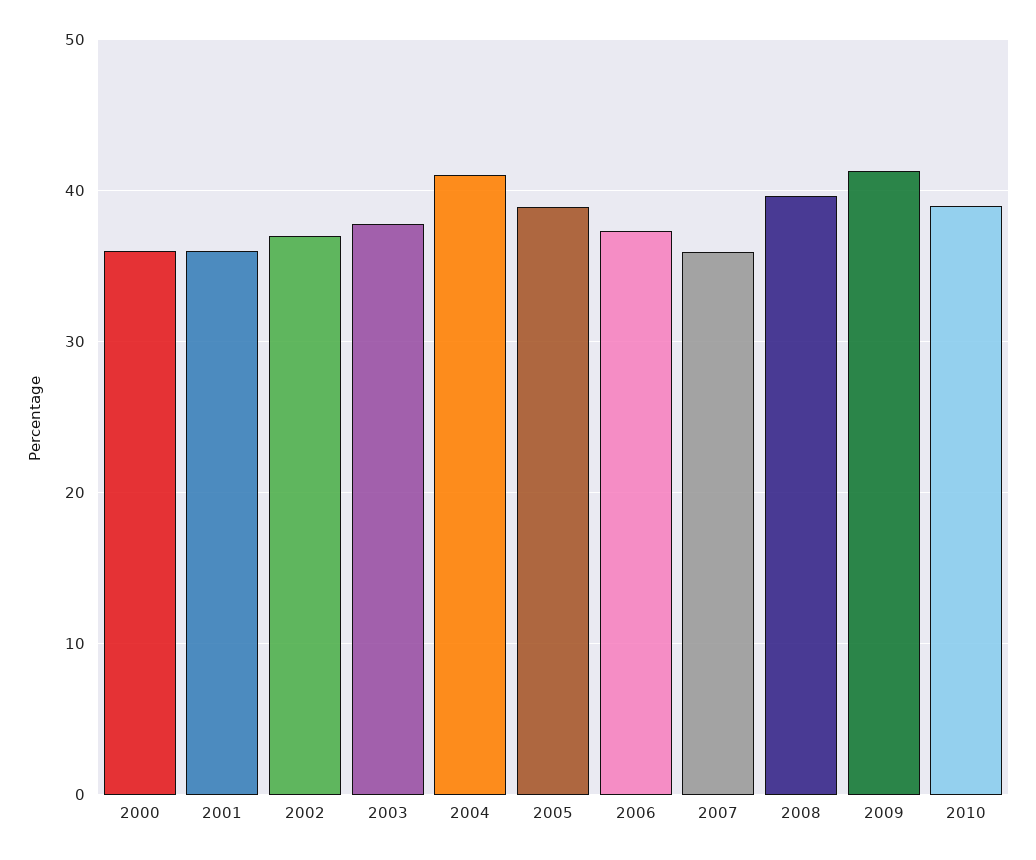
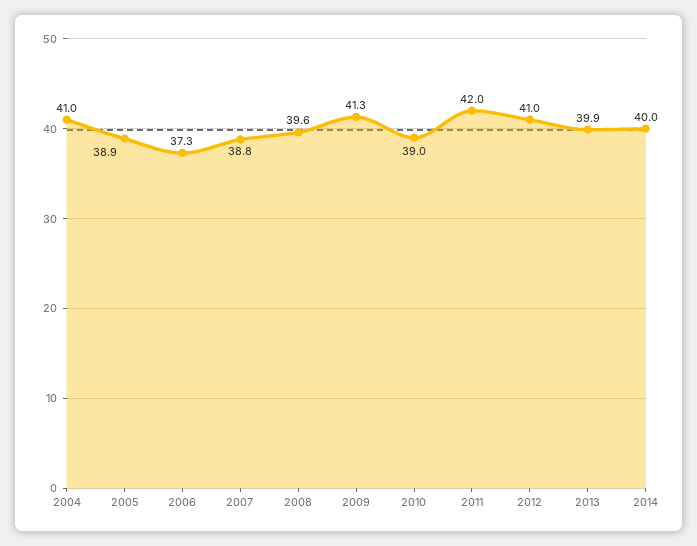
2000: 36 -> none
2001: 36 -> none
2002: 37 -> none
2003: 38 -> none
2007: 36 -> 38.8
2011: none -> 42
2012: none -> 41
2013: none -> 39.9
2014: none -> 40

